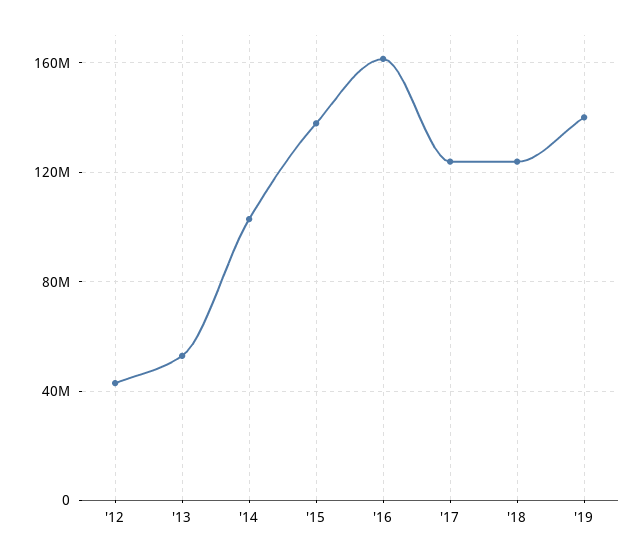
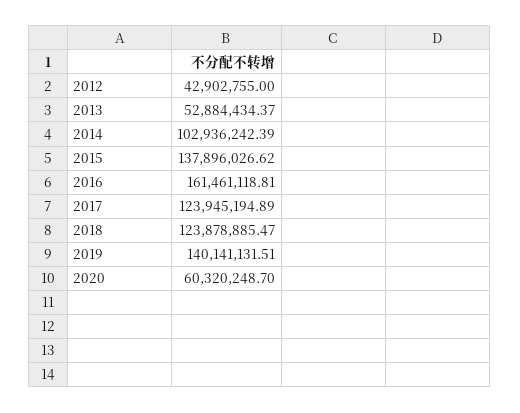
2020: none -> 60320248.7

